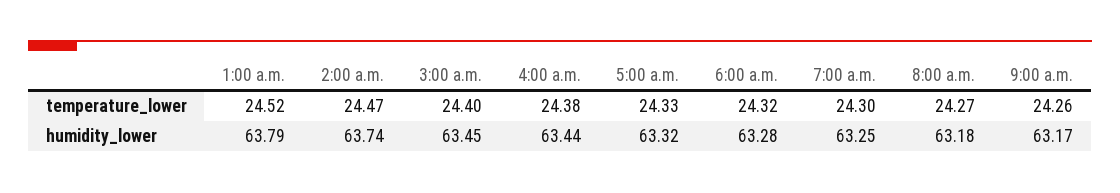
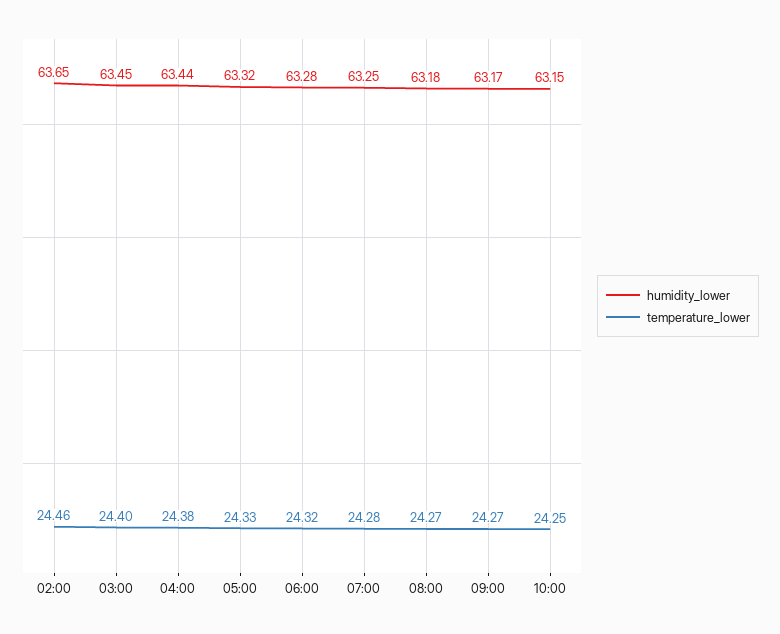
temperature_lower, 1:00 a.m.: 24.52 -> none
temperature_lower, 2:00 a.m.: 24.47 -> 24.46
temperature_lower, 7:00 a.m.: 24.3 -> 24.28
temperature_lower, 9:00 a.m.: 24.26 -> 24.27
humidity_lower, 1:00 a.m.: 63.79 -> none
humidity_lower, 2:00 a.m.: 63.74 -> 63.65
humidity_lower, 10:00: none -> 63.15
temperature_lower, 10:00: none -> 24.25

